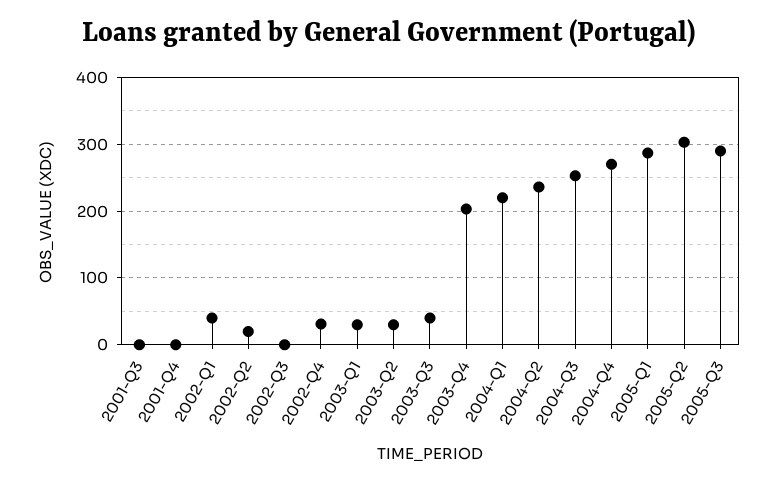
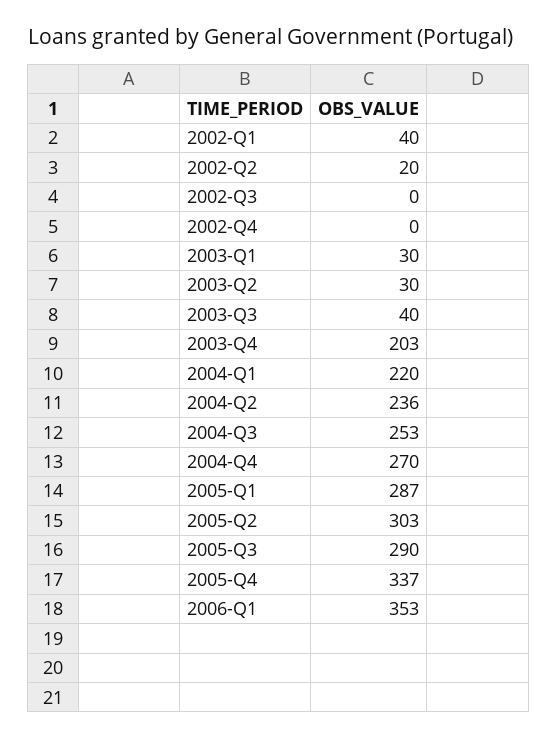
2001-Q3: 0 -> none
2001-Q4: 0 -> none
2002-Q4: 30 -> 0
2005-Q4: none -> 337
2006-Q1: none -> 353

